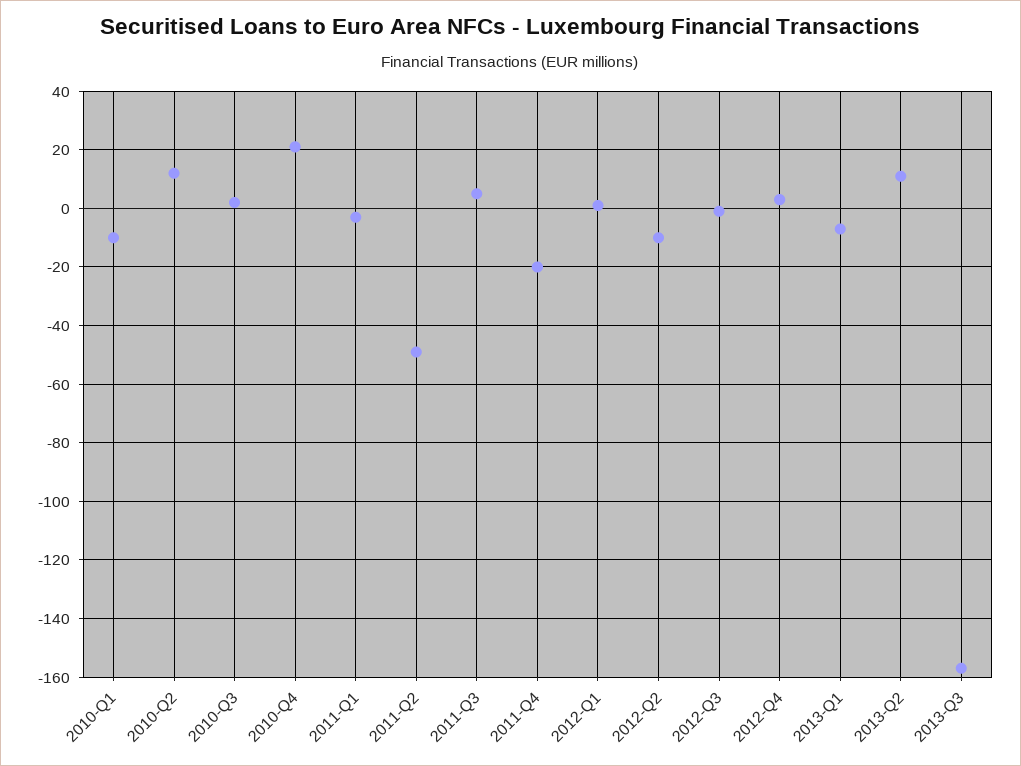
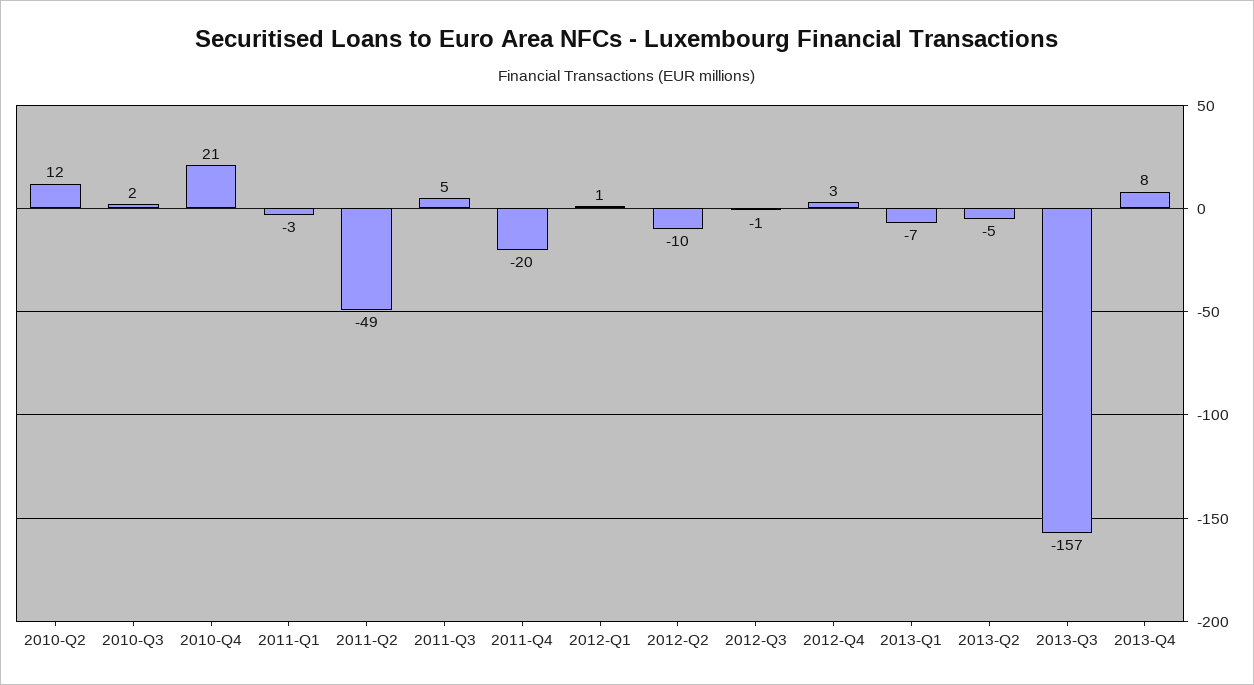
2010-Q1: -10 -> none
2013-Q2: 10 -> -5
2013-Q4: none -> 8

